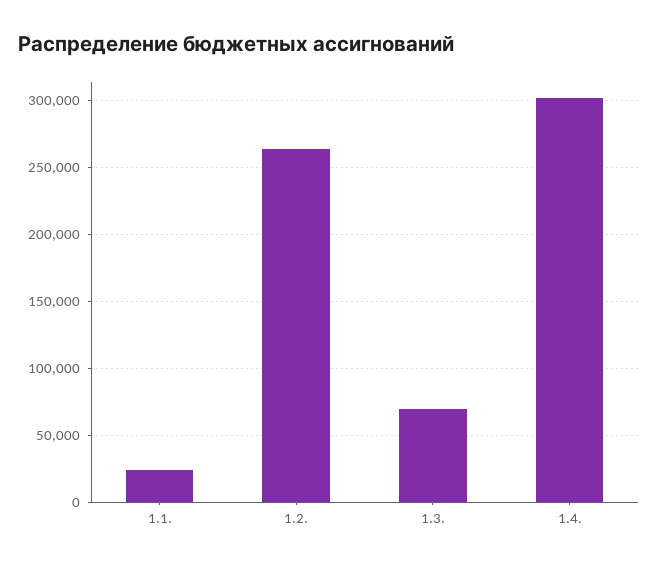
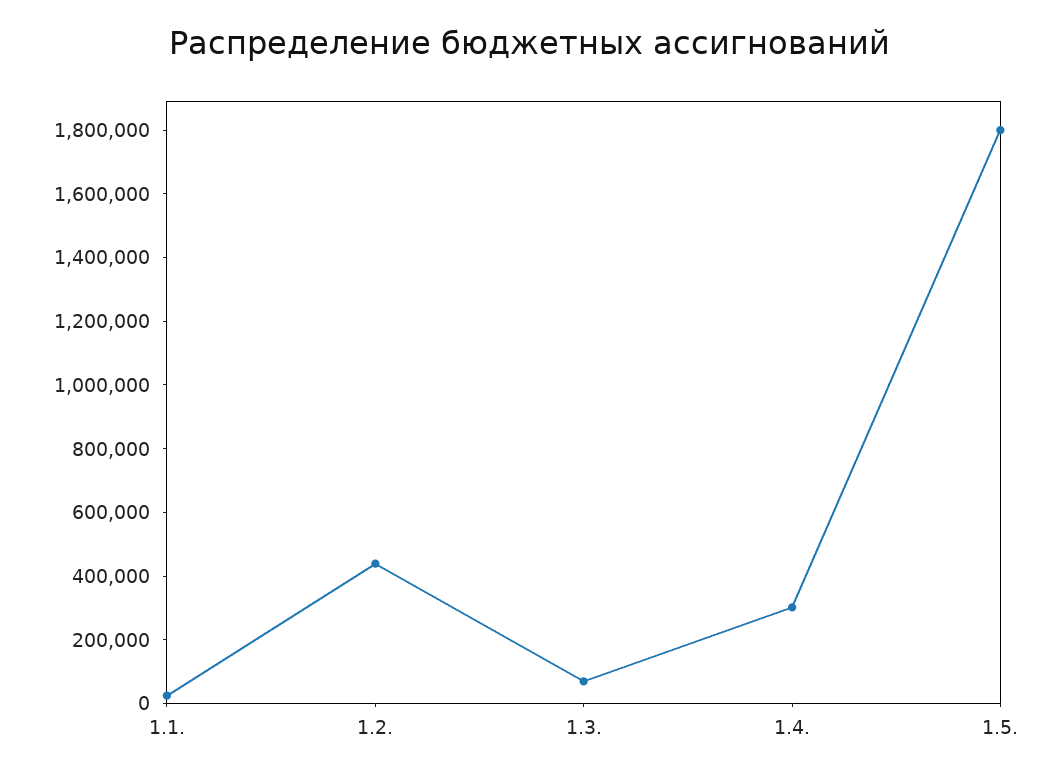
1.2.: 265000 -> 450000
1.5.: none -> 1800000

